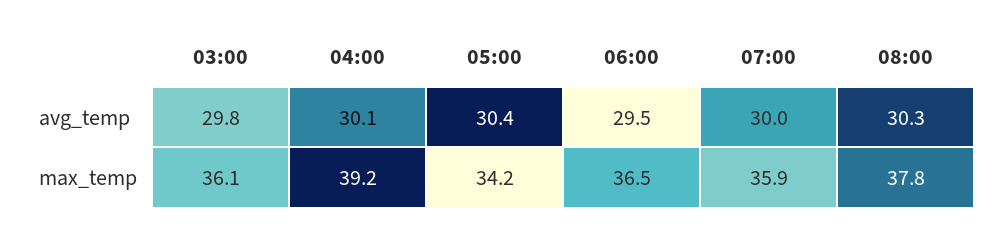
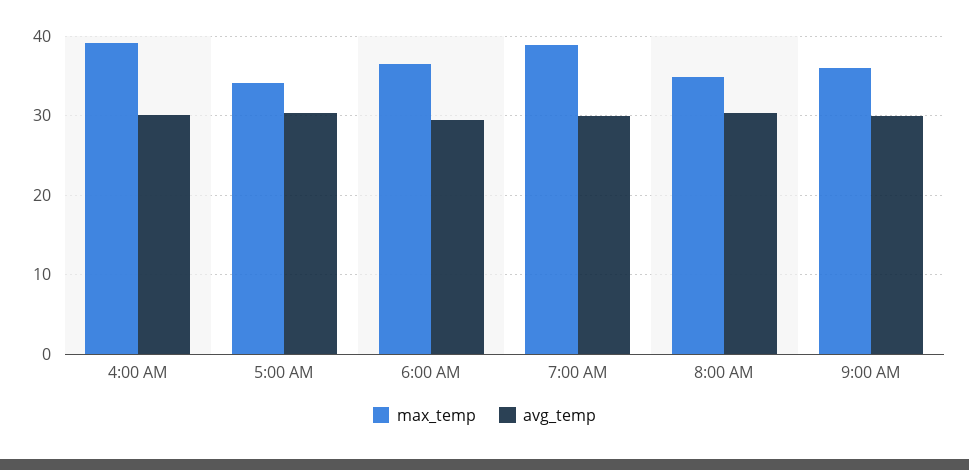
avg_temp, 03:00: 29.8 -> none
max_temp, 03:00: 36.1 -> none
max_temp, 07:00: 35.9 -> 39
max_temp, 08:00: 37.8 -> 35
max_temp, 9:00 AM: none -> 36
avg_temp, 9:00 AM: none -> 30

